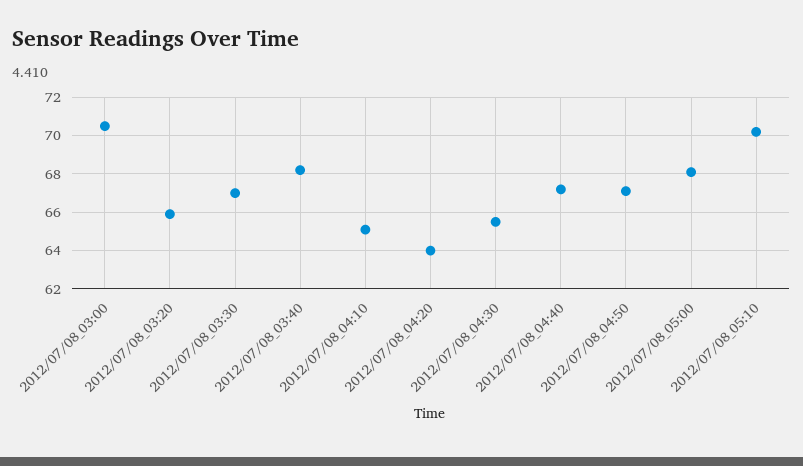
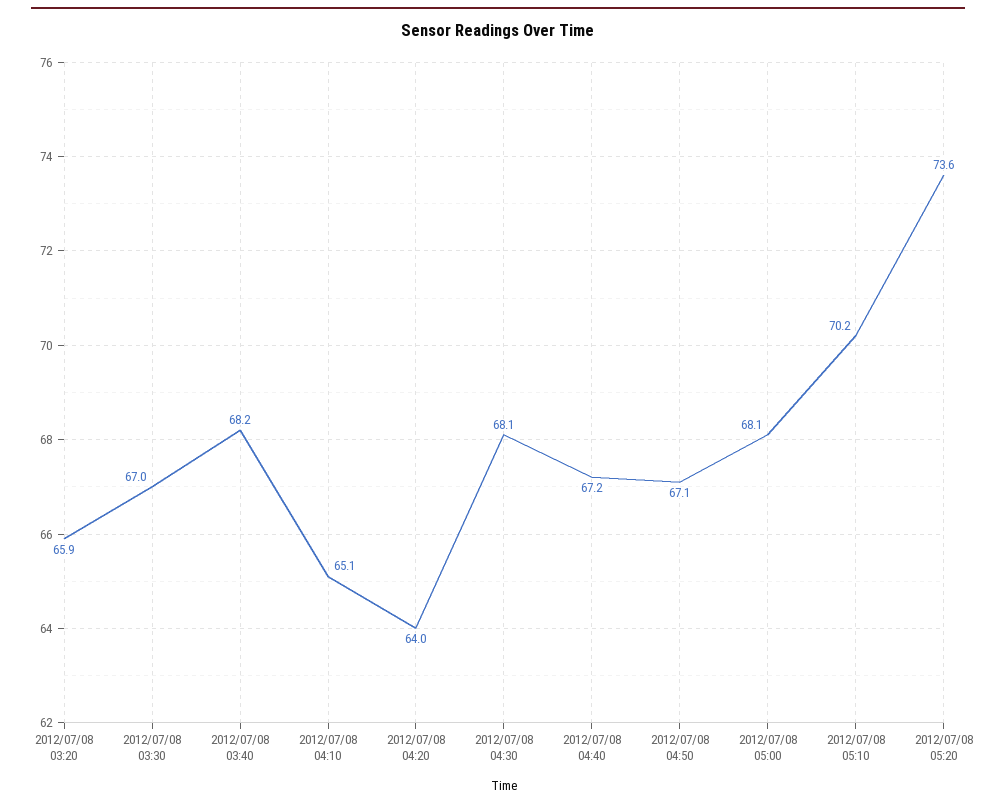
2012/07/08_03:00: 70.5 -> none
2012/07/08_04:30: 65.5 -> 68.1
2012/07/08 05:20: none -> 73.6

